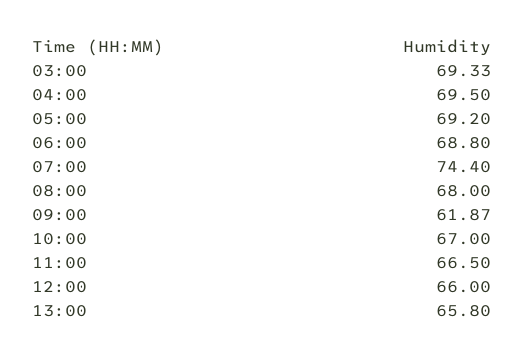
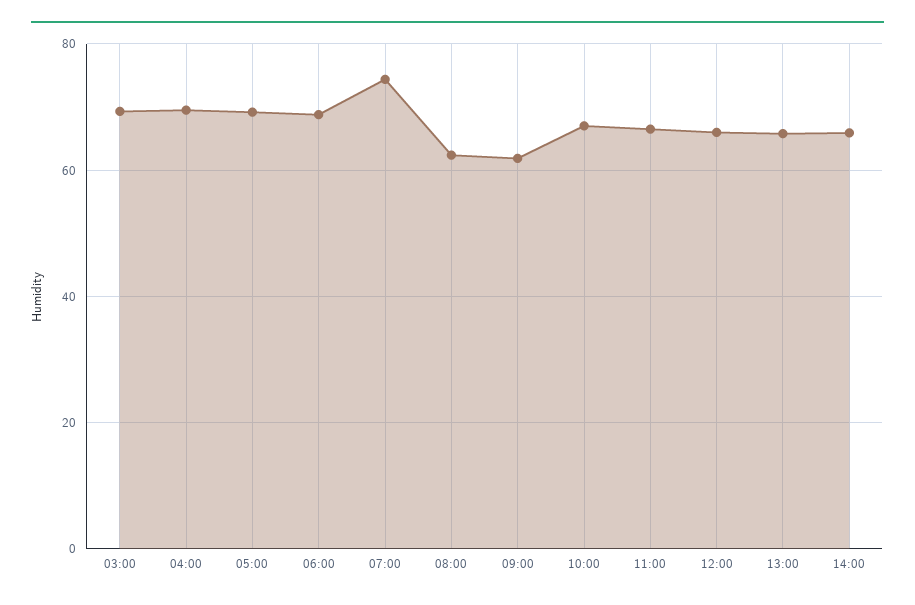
08:00: 68 -> 62
14:00: none -> 66

